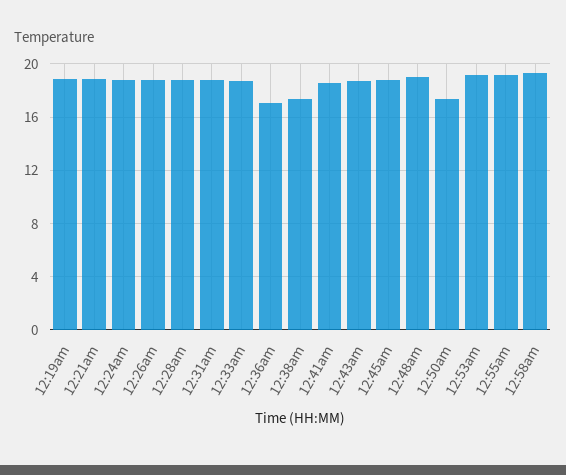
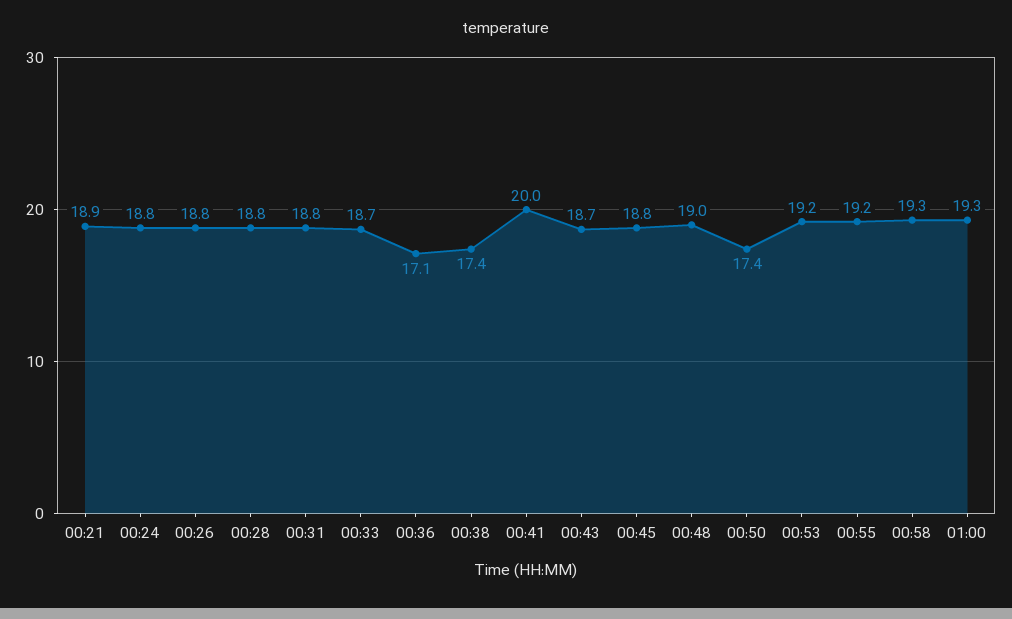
12:19am: 19 -> none
12:41am: 18.5 -> 20
01:00: none -> 19.3

